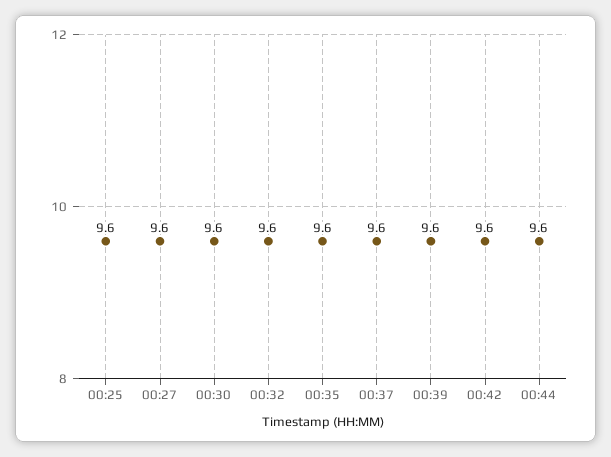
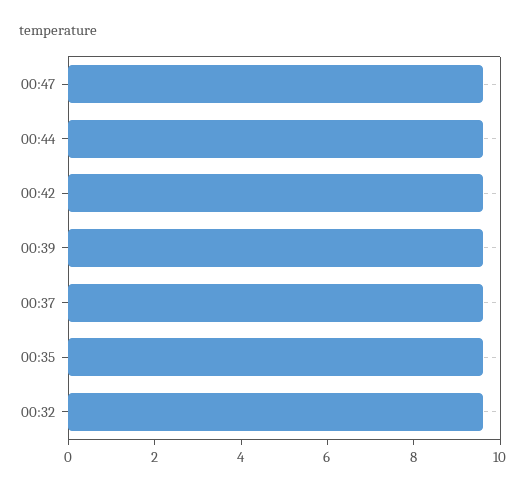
00:25: 9.6 -> none
00:27: 9.6 -> none
00:30: 9.6 -> none
00:47: none -> 9.5

